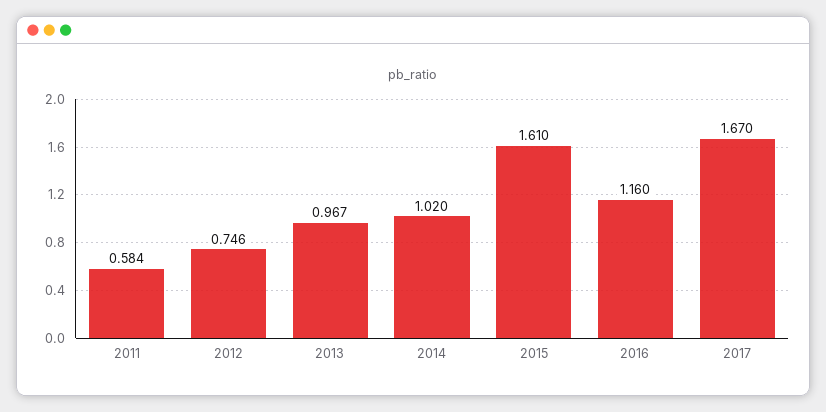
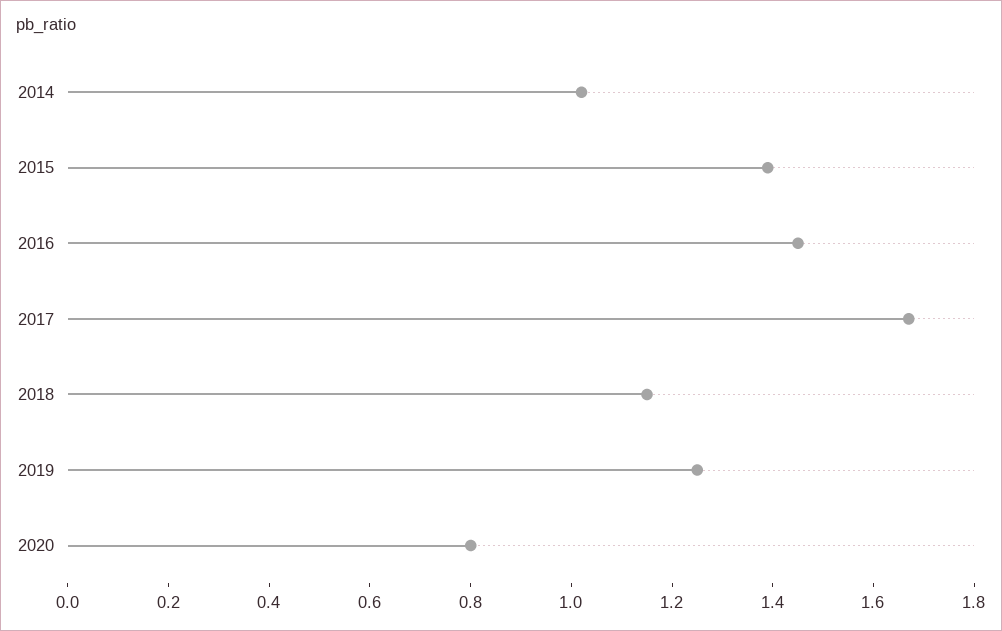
2011: 0.584 -> none
2012: 0.746 -> none
2013: 0.967 -> none
2015: 1.61 -> 1.4
2016: 1.16 -> 1.45
2018: none -> 1.15
2019: none -> 1.25
2020: none -> 0.8

